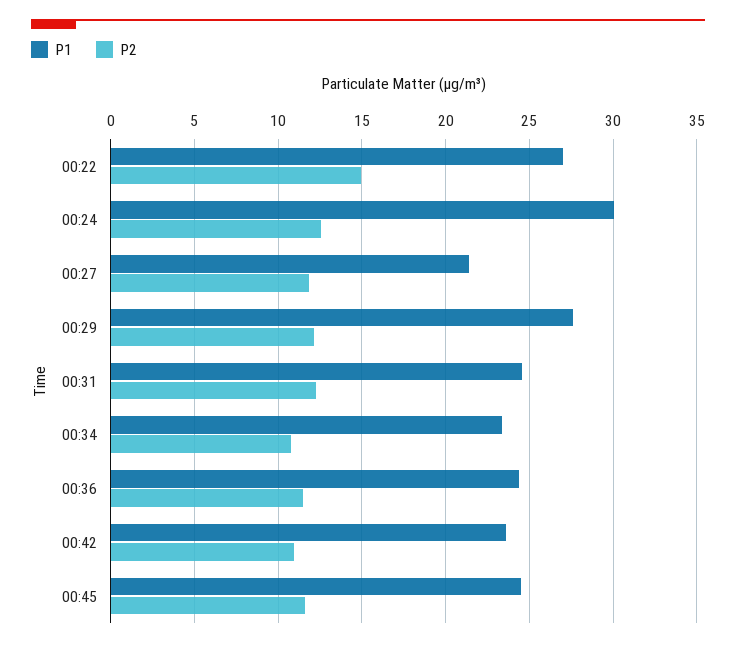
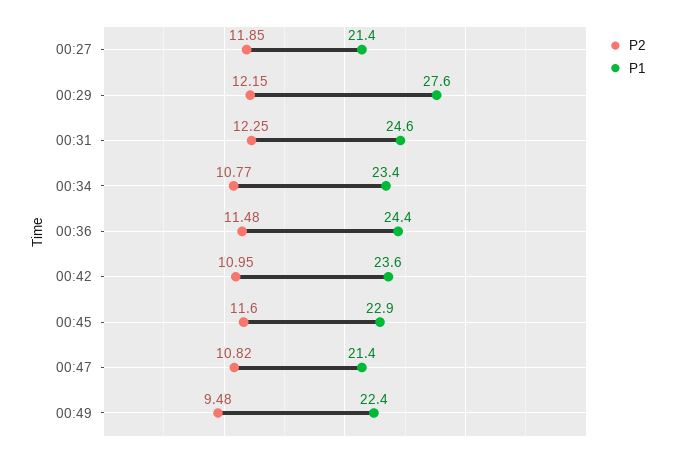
P1, 00:22: 27 -> none
P2, 00:22: 15 -> none
P1, 00:24: 30 -> none
P2, 00:24: 12.5 -> none
P1, 00:45: 24.5 -> 22.9
P2, 00:47: none -> 10.82
P1, 00:47: none -> 21.4
P2, 00:49: none -> 9.48
P1, 00:49: none -> 22.4

